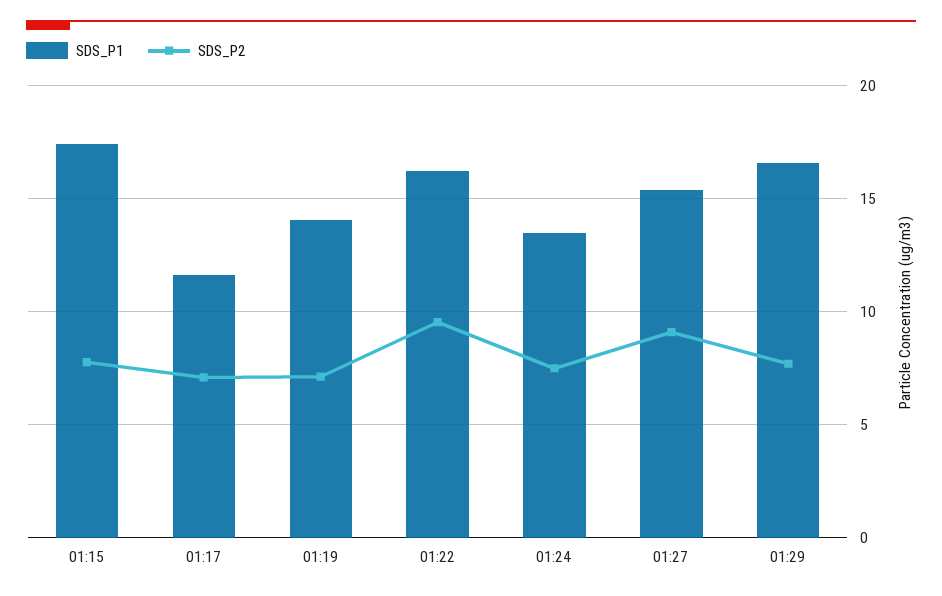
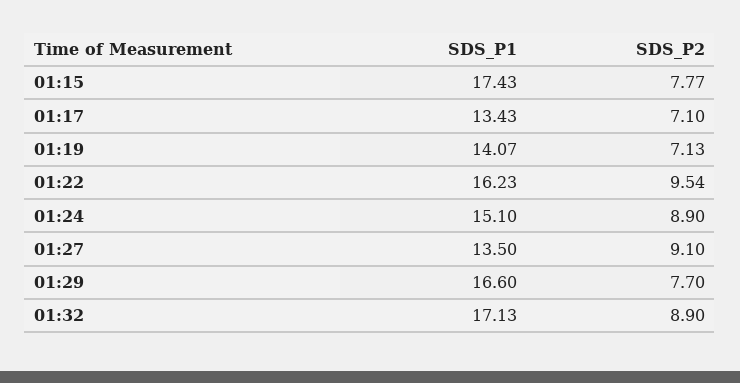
SDS_P1, 01:17: 11.5 -> 13.43
SDS_P1, 01:24: 13.5 -> 15.1
SDS_P2, 01:24: 7.5 -> 8.9
SDS_P1, 01:27: 15.5 -> 13.5
SDS_P1, 01:32: none -> 17.13
SDS_P2, 01:32: none -> 8.9

